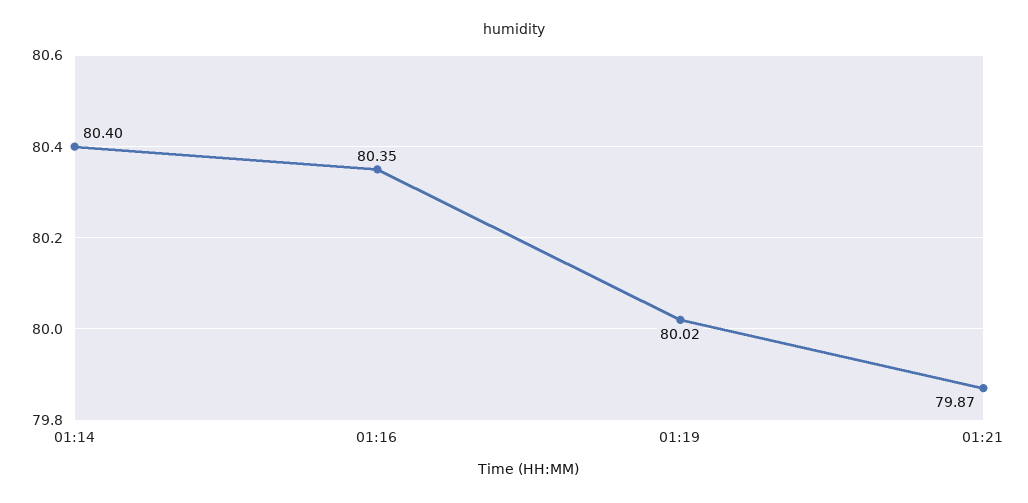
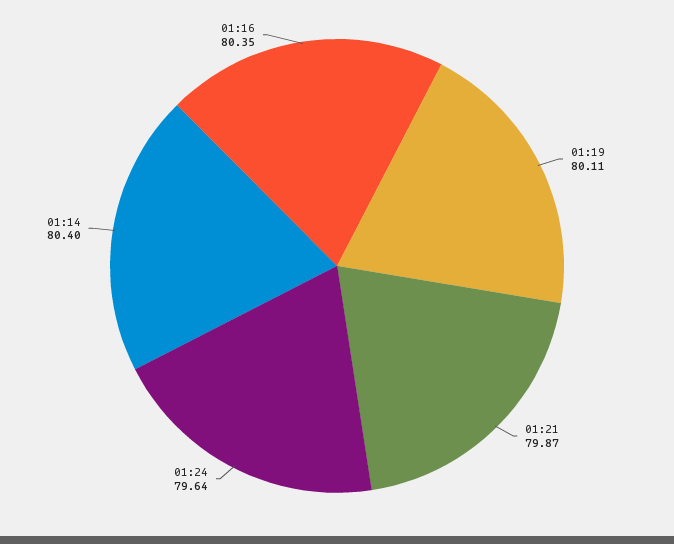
01:19: 80.02 -> 80.11
01:24: none -> 79.64

